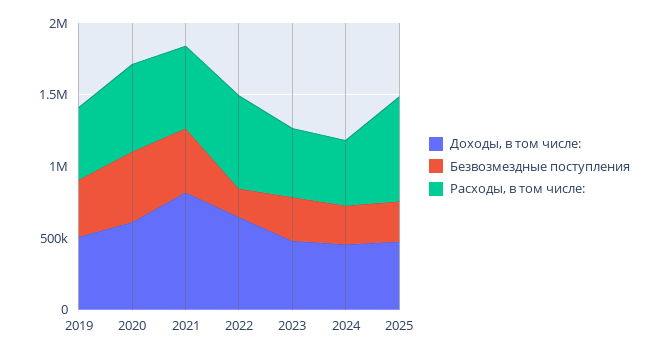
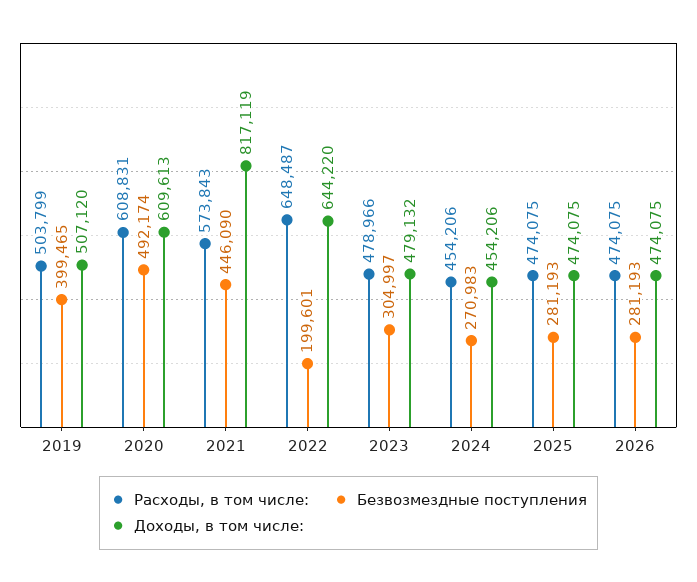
Расходы, в том числе:, 2025: 700000 -> 474075
Расходы, в том числе:, 2026: none -> 474075
Безвозмездные поступления, 2026: none -> 281193
Доходы, в том числе:, 2026: none -> 474075

